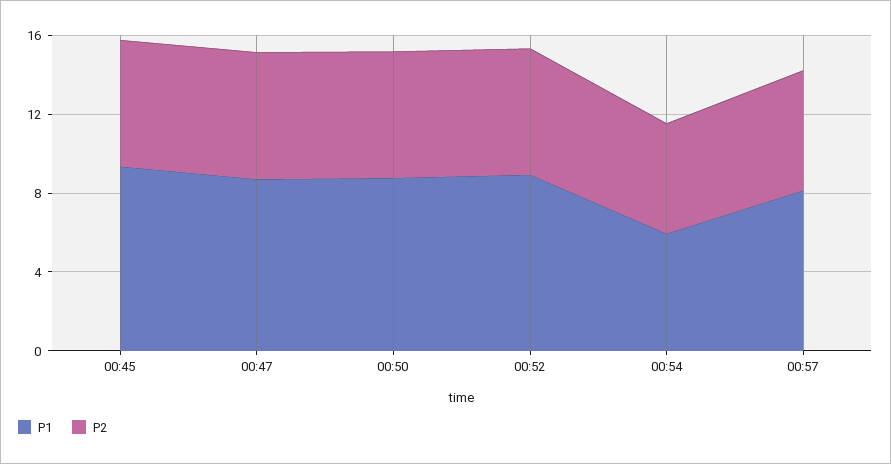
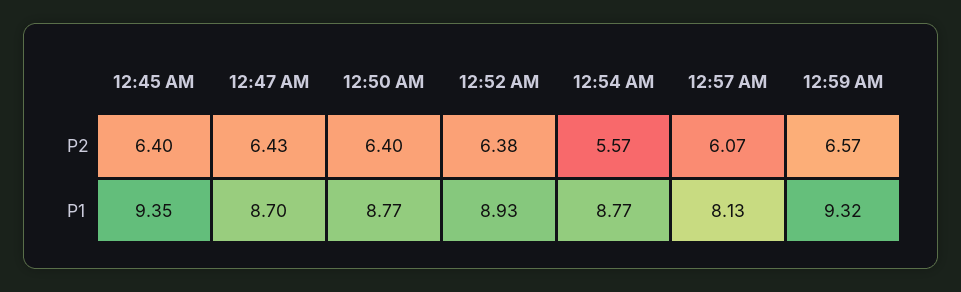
P1, 00:54: 6 -> 8.77
P2, 12:59 AM: none -> 6.57
P1, 12:59 AM: none -> 9.32

